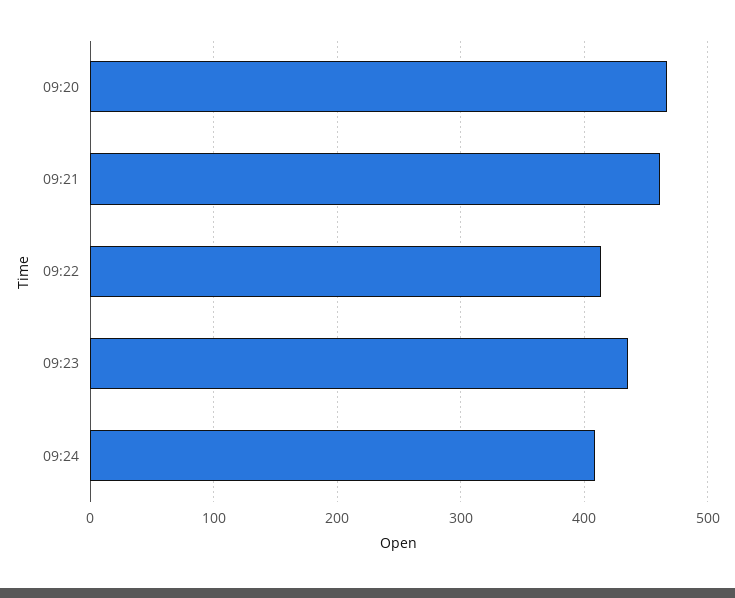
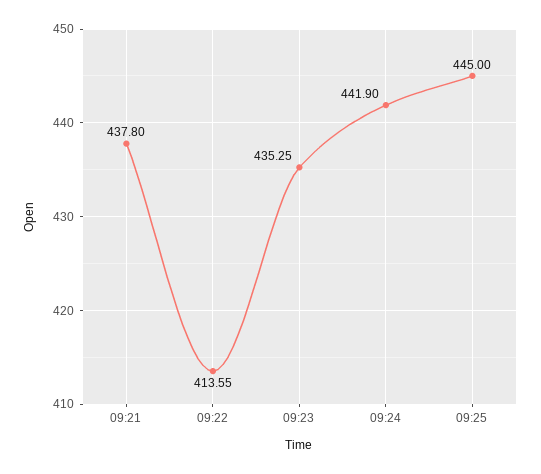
09:20: 470 -> none
09:21: 460 -> 437.8
09:24: 410 -> 441.9
09:25: none -> 445

